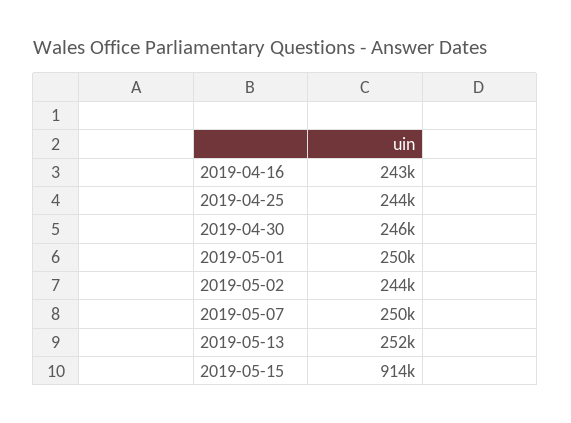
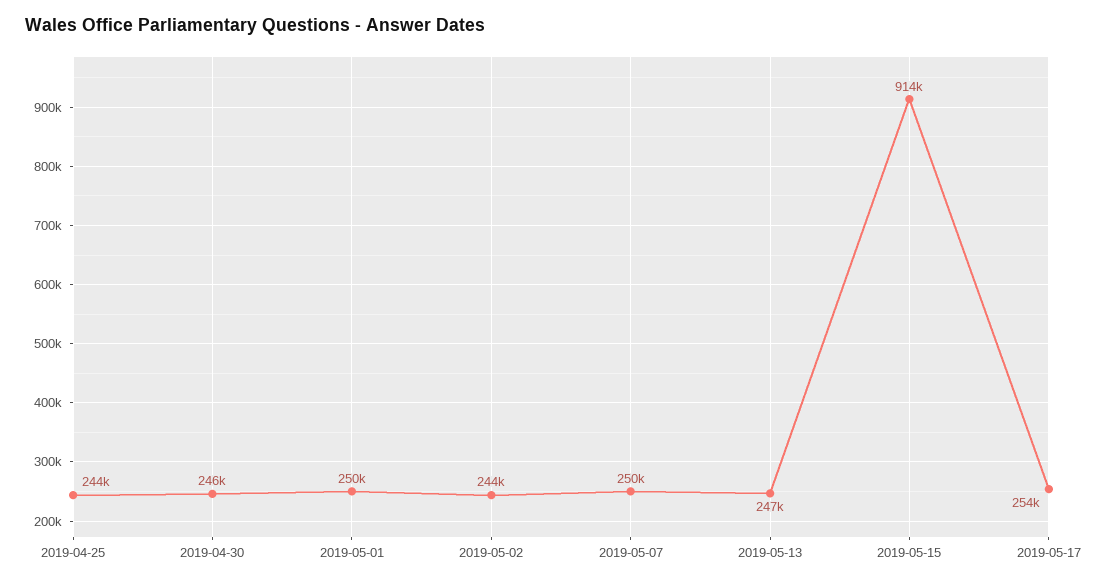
2019-04-16: 243000 -> none
2019-05-13: 252000 -> 247000
2019-05-17: none -> 254000

